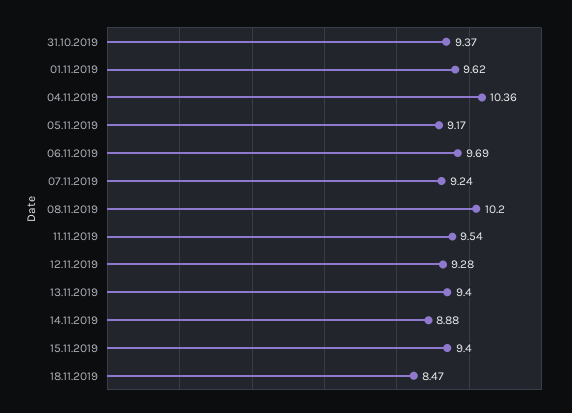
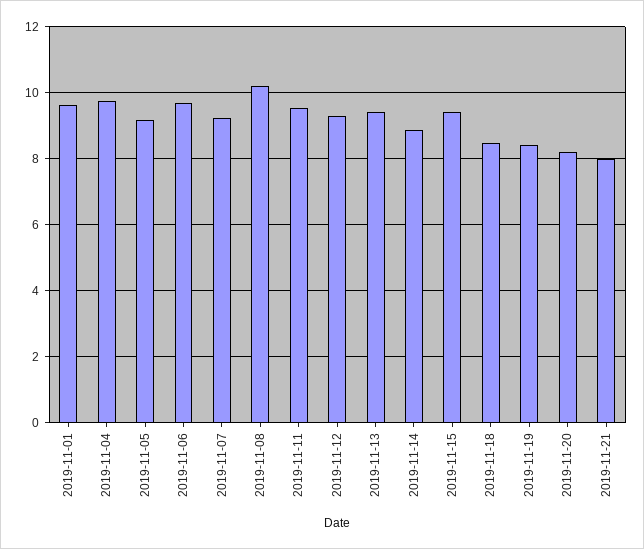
31.10.2019: 9.37 -> none
04.11.2019: 10.36 -> 9.8
2019-11-19: none -> 8.4
2019-11-20: none -> 8.2
2019-11-21: none -> 8

